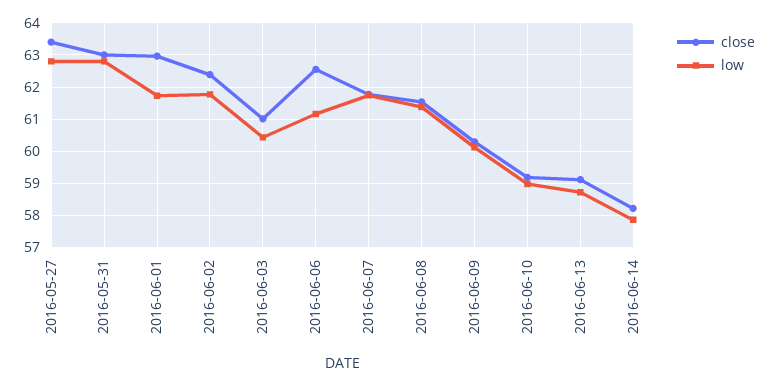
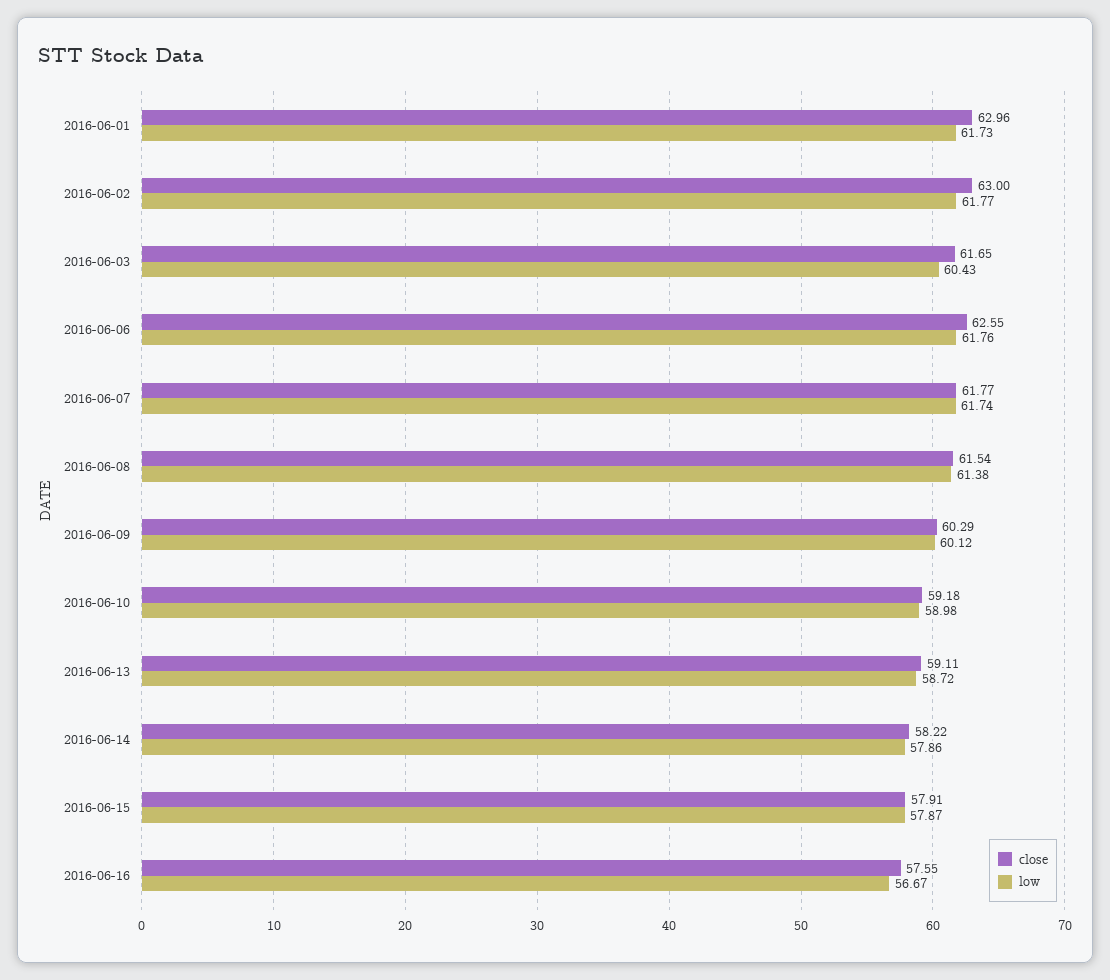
close, 2016-05-27: 63.4 -> none
low, 2016-05-27: 62.8 -> none
close, 2016-05-31: 63 -> none
low, 2016-05-31: 62.8 -> none
close, 2016-06-02: 62.4 -> 63
close, 2016-06-03: 61 -> 61.65
low, 2016-06-06: 61.2 -> 61.76
close, 2016-06-15: none -> 57.91
low, 2016-06-15: none -> 57.87
close, 2016-06-16: none -> 57.55
low, 2016-06-16: none -> 56.67

